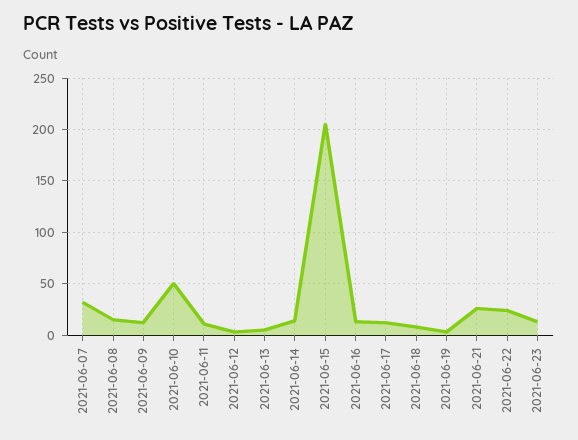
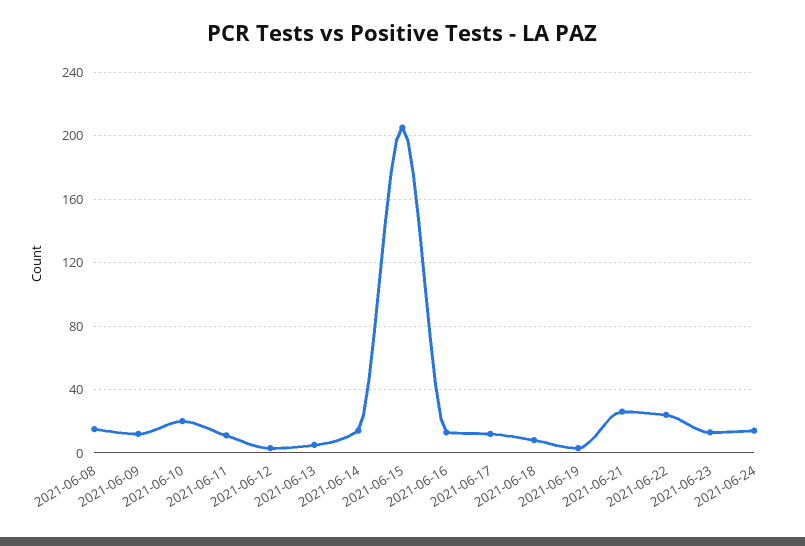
2021-06-07: 30 -> none
2021-06-10: 50 -> 20
2021-06-24: none -> 15

